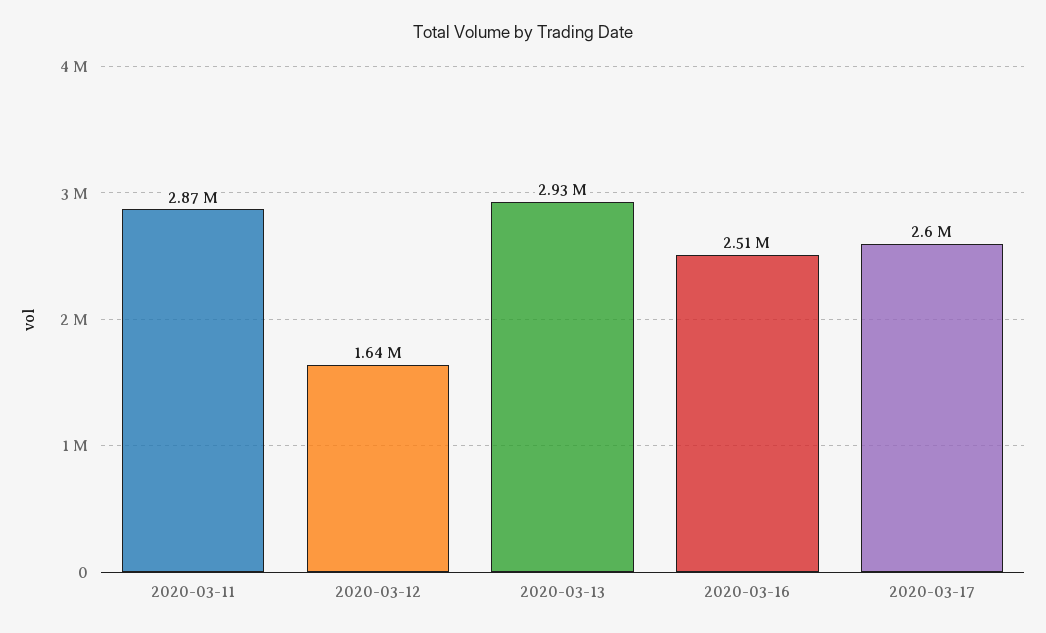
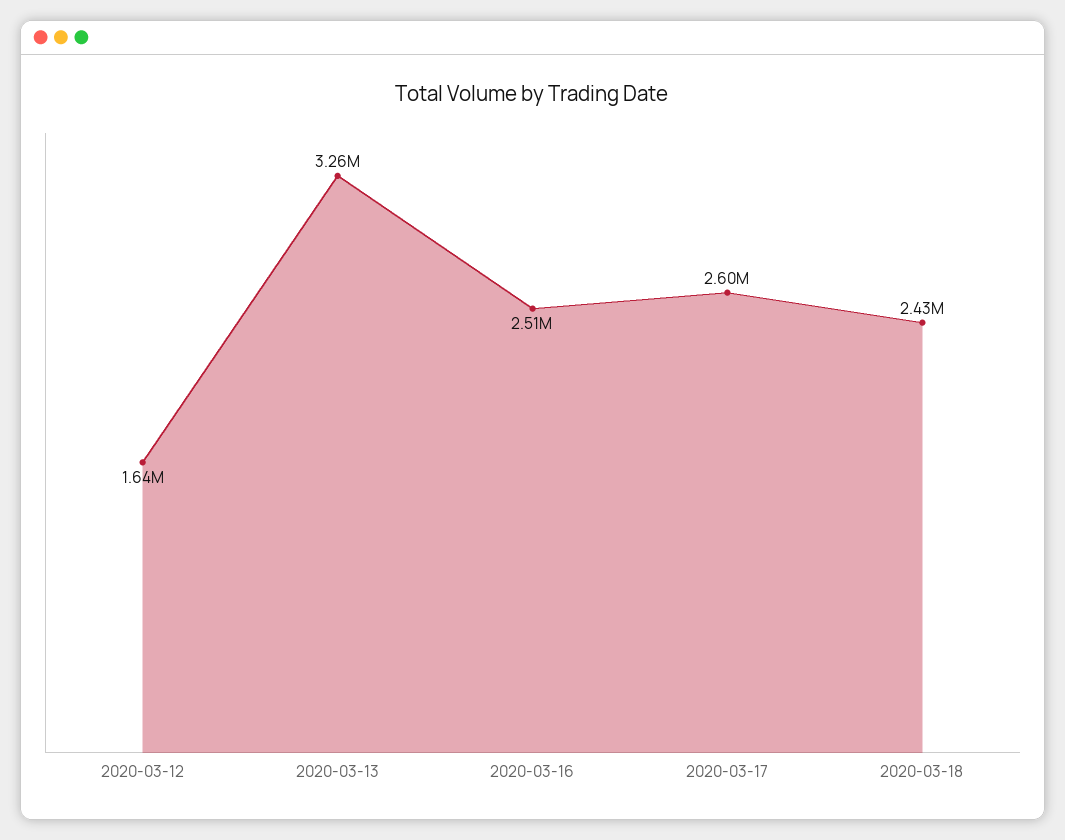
2020-03-11: 2870000 -> none
2020-03-13: 2930000 -> 3260000
2020-03-18: none -> 2430000

